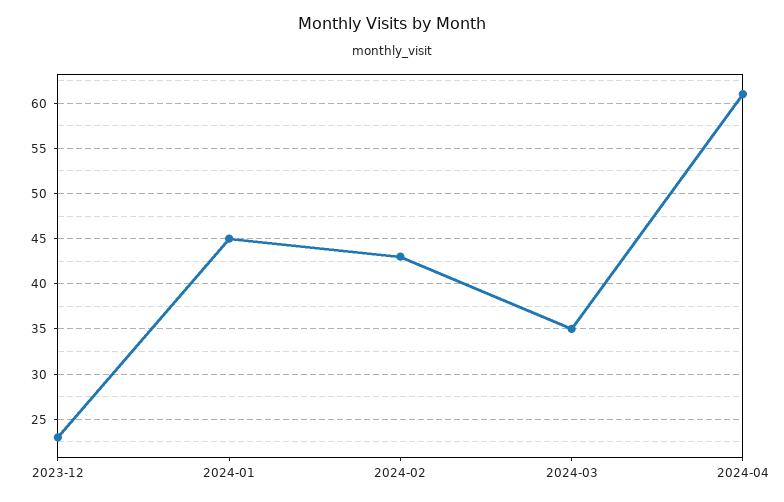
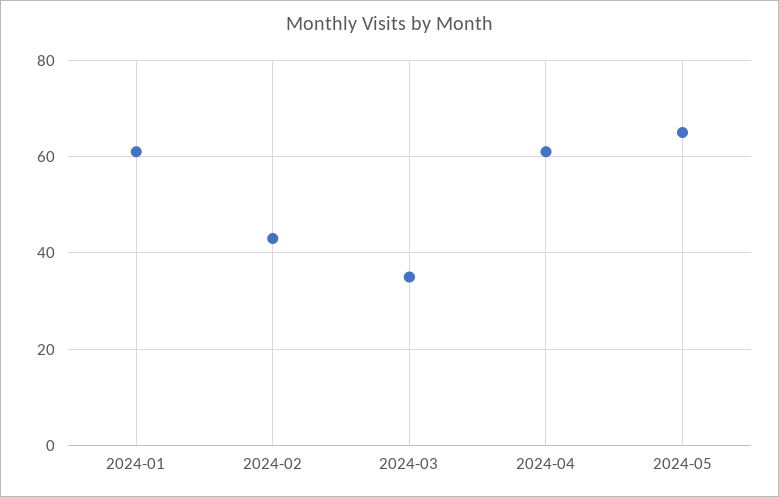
2023-12: 23 -> none
2024-01: 45 -> 60
2024-05: none -> 65

